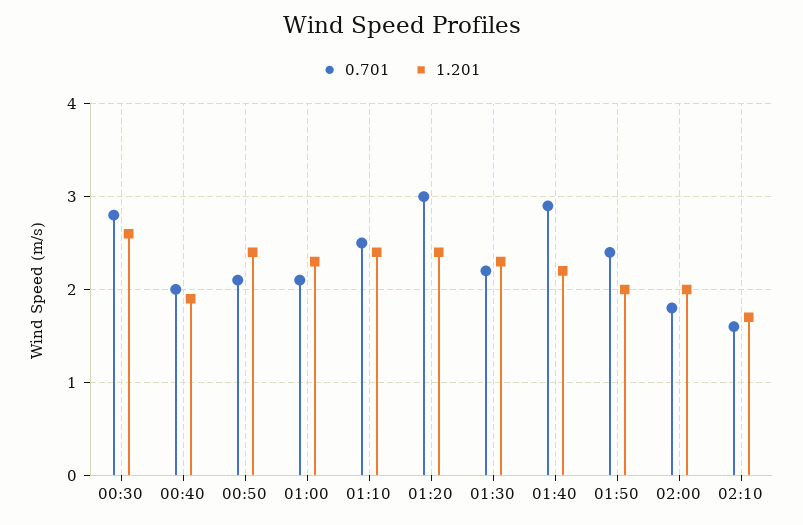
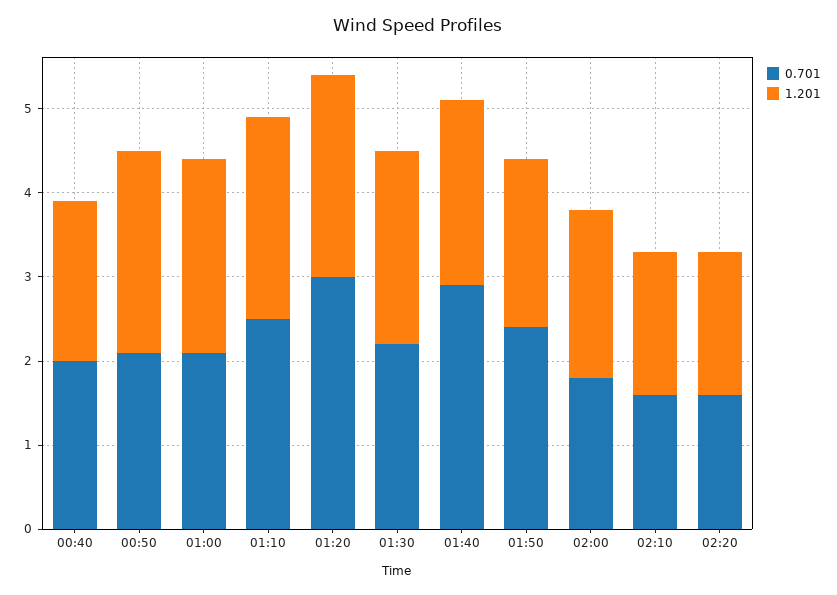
0.701, 00:30: 2.8 -> none
1.201, 00:30: 2.6 -> none
0.701, 02:20: none -> 1.6
1.201, 02:20: none -> 1.7

